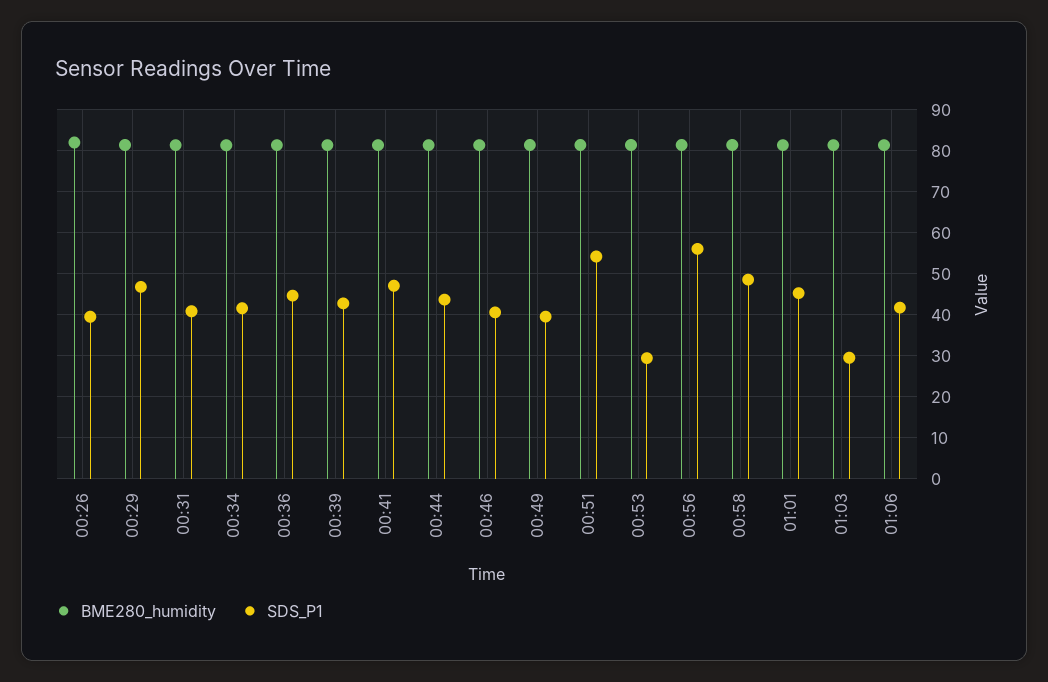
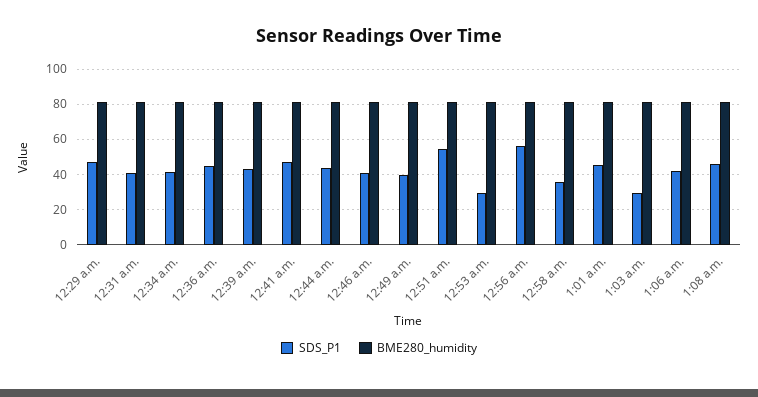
BME280_humidity, 00:26: 82 -> none
SDS_P1, 00:26: 40 -> none
SDS_P1, 00:58: 48 -> 35
SDS_P1, 1:08 a.m.: none -> 45
BME280_humidity, 1:08 a.m.: none -> 80

